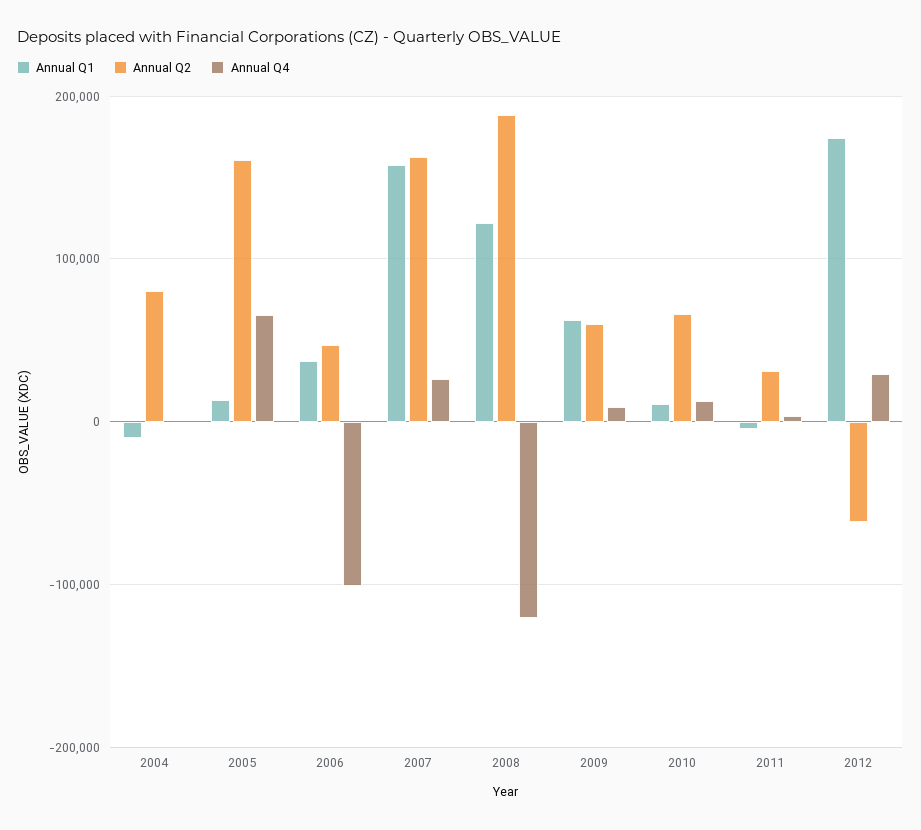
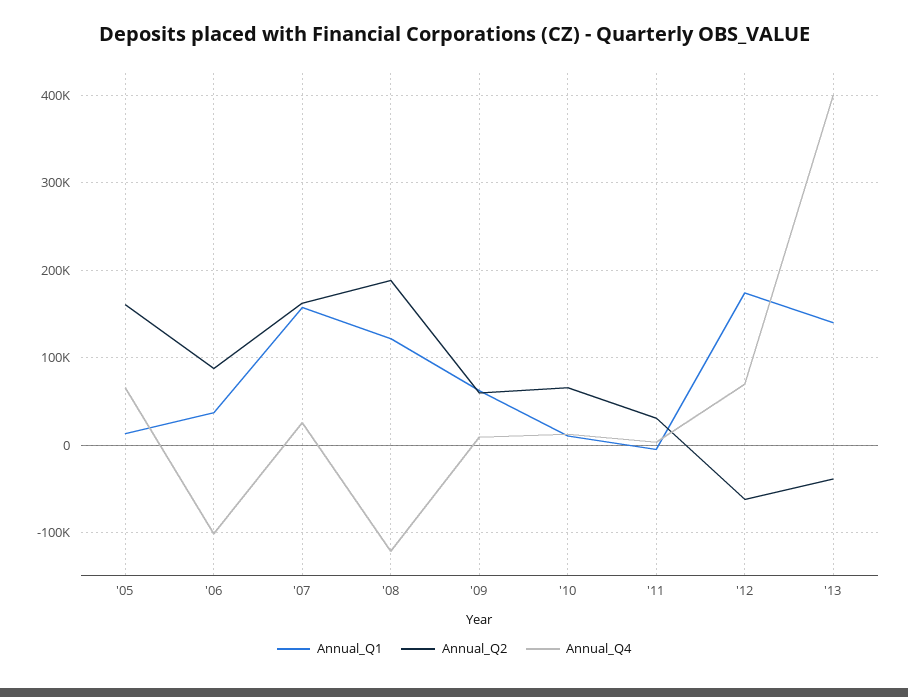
Annual Q1, 2004: -10000 -> none
Annual Q2, 2004: 80000 -> none
Annual Q4, 2004: 0 -> none
Annual Q2, 2006: 50000 -> 90000
Annual Q4, 2012: 30000 -> 70000
Annual Q1, '13: none -> 140000
Annual Q2, '13: none -> -40000
Annual Q4, '13: none -> 400000

